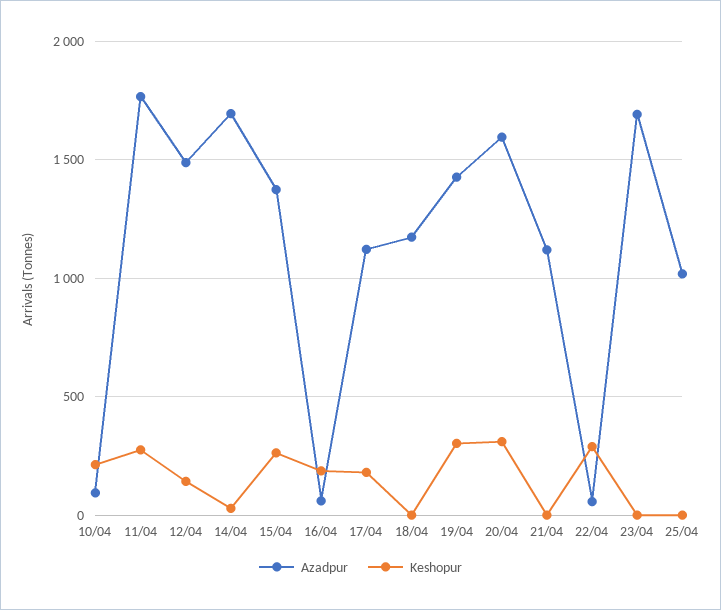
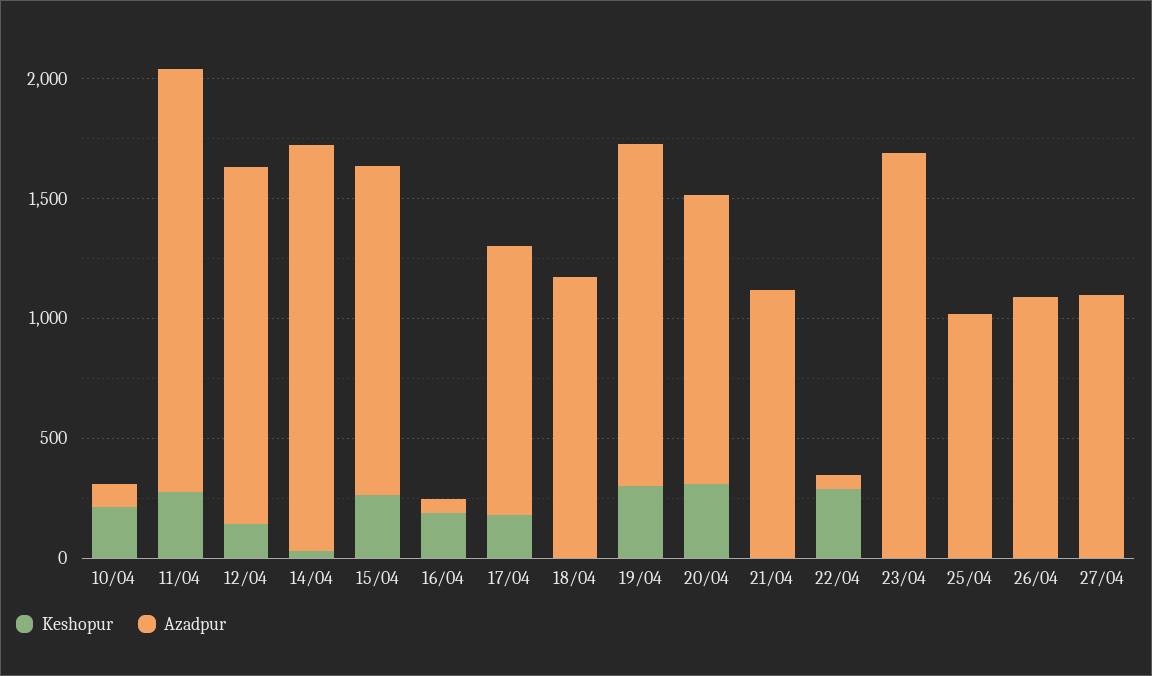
Azadpur, 20/04: 1600 -> 1200
Keshopur, 26/04: none -> 0
Azadpur, 26/04: none -> 1100
Keshopur, 27/04: none -> 0
Azadpur, 27/04: none -> 1100

